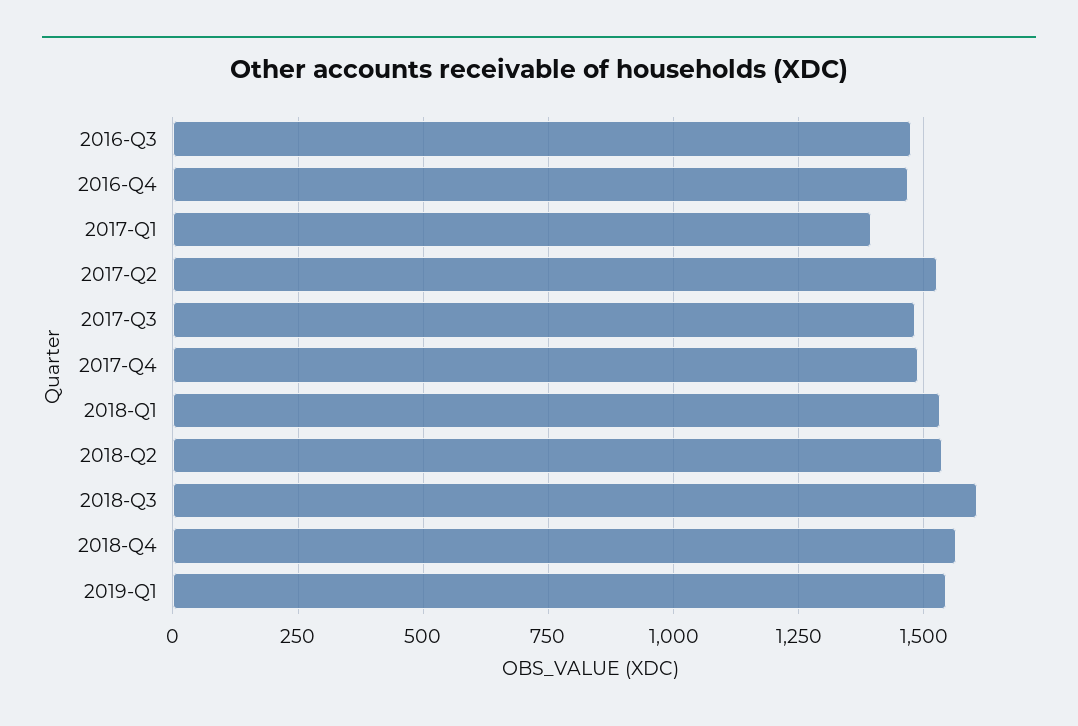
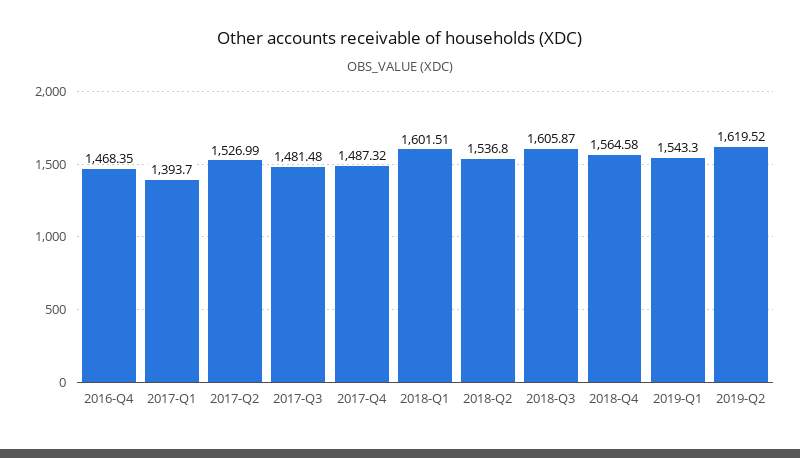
2016-Q3: 1475 -> none
2018-Q1: 1525 -> 1601.51
2019-Q2: none -> 1619.52

